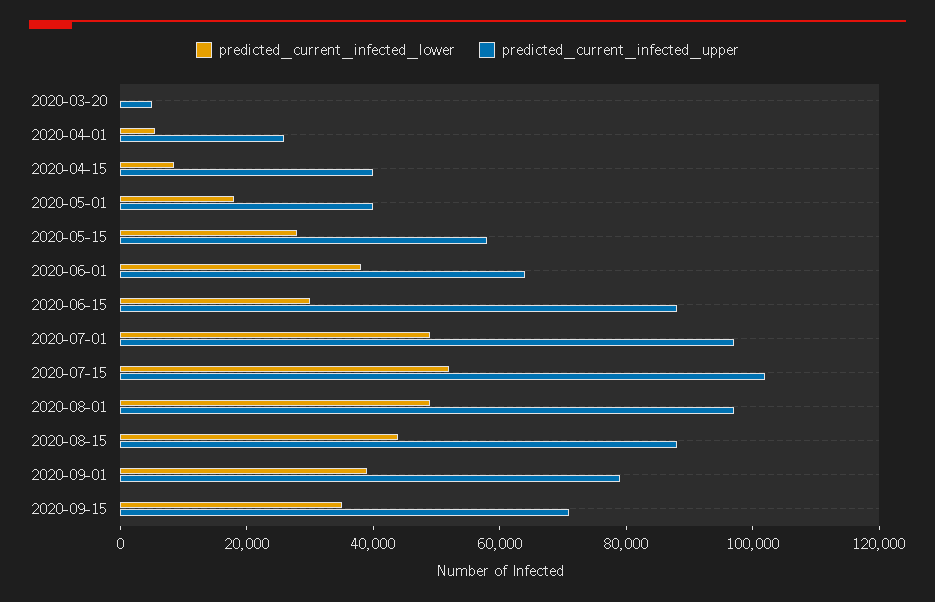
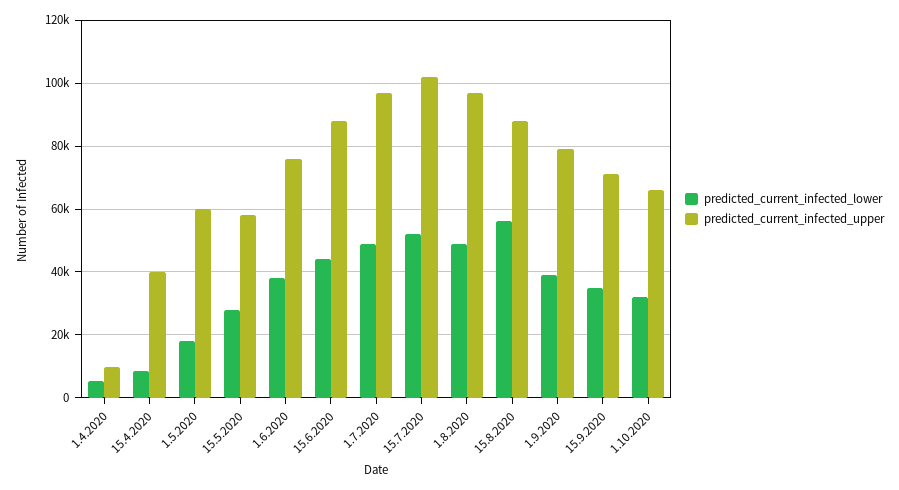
predicted_current_infected_lower, 2020-03-20: 0 -> none
predicted_current_infected_upper, 2020-03-20: 5000 -> none
predicted_current_infected_upper, 2020-04-01: 25000 -> 10000
predicted_current_infected_upper, 2020-05-01: 40000 -> 60000
predicted_current_infected_upper, 2020-06-01: 65000 -> 76000
predicted_current_infected_lower, 2020-06-15: 30000 -> 44000
predicted_current_infected_lower, 2020-08-15: 45000 -> 56000
predicted_current_infected_lower, 1.10.2020: none -> 32000
predicted_current_infected_upper, 1.10.2020: none -> 66000

